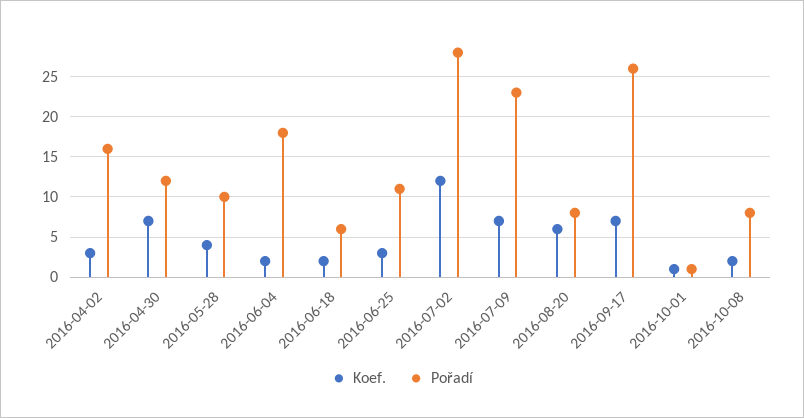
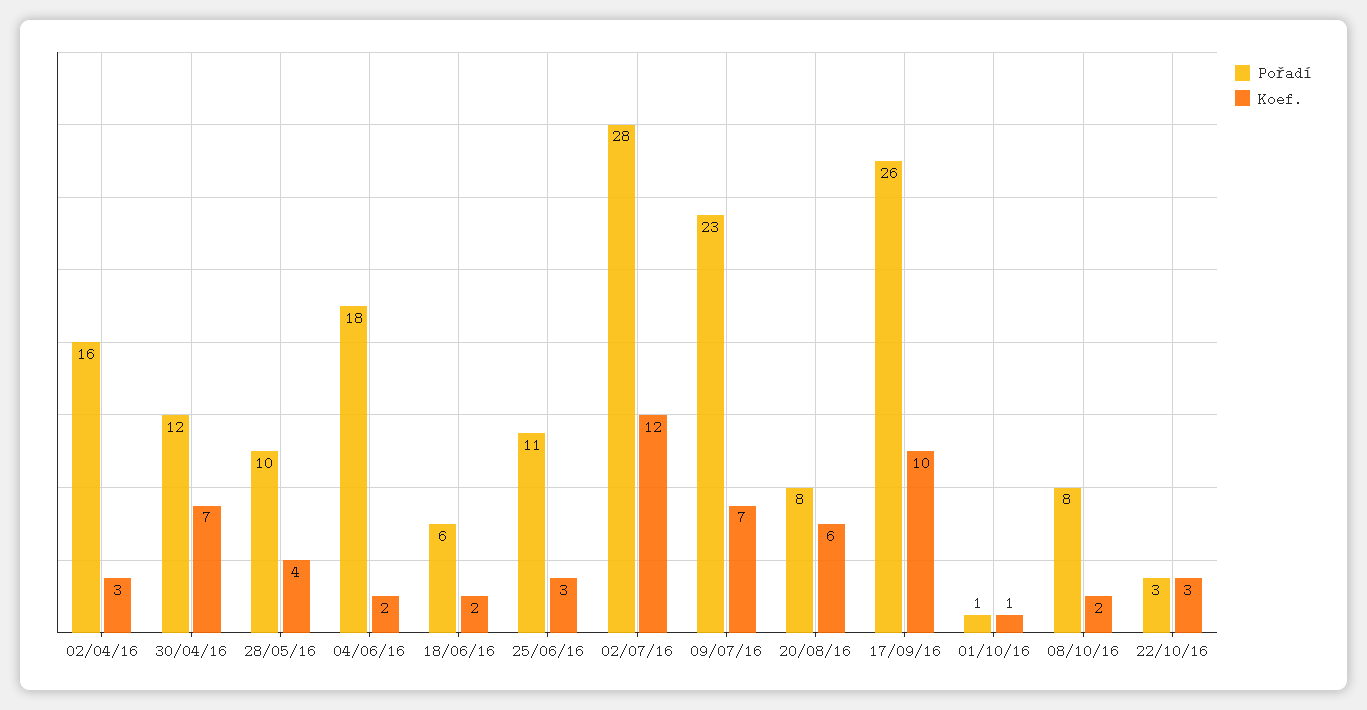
Koef., 2016-09-17: 7 -> 10
Pořadí, 22/10/16: none -> 3
Koef., 22/10/16: none -> 3

